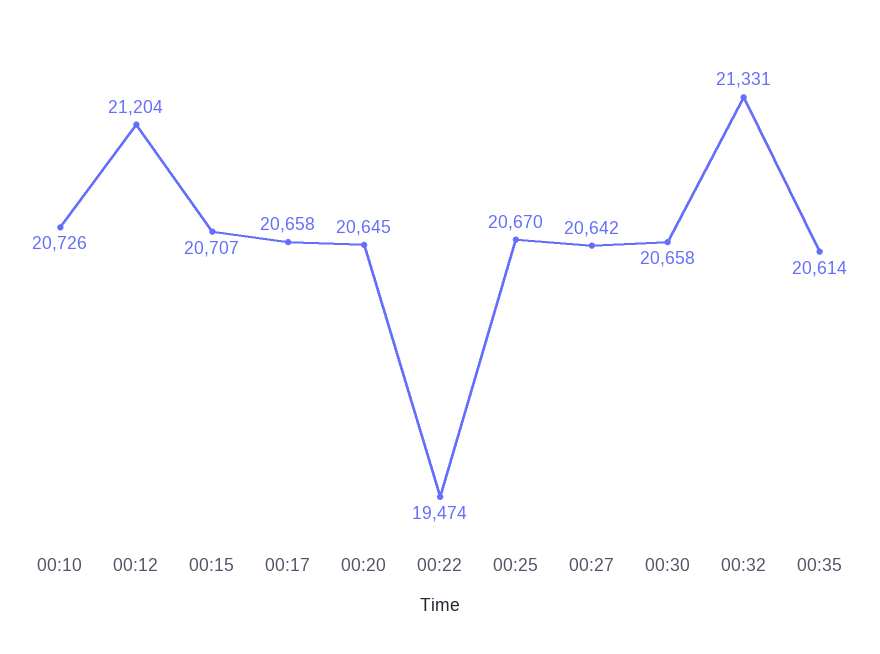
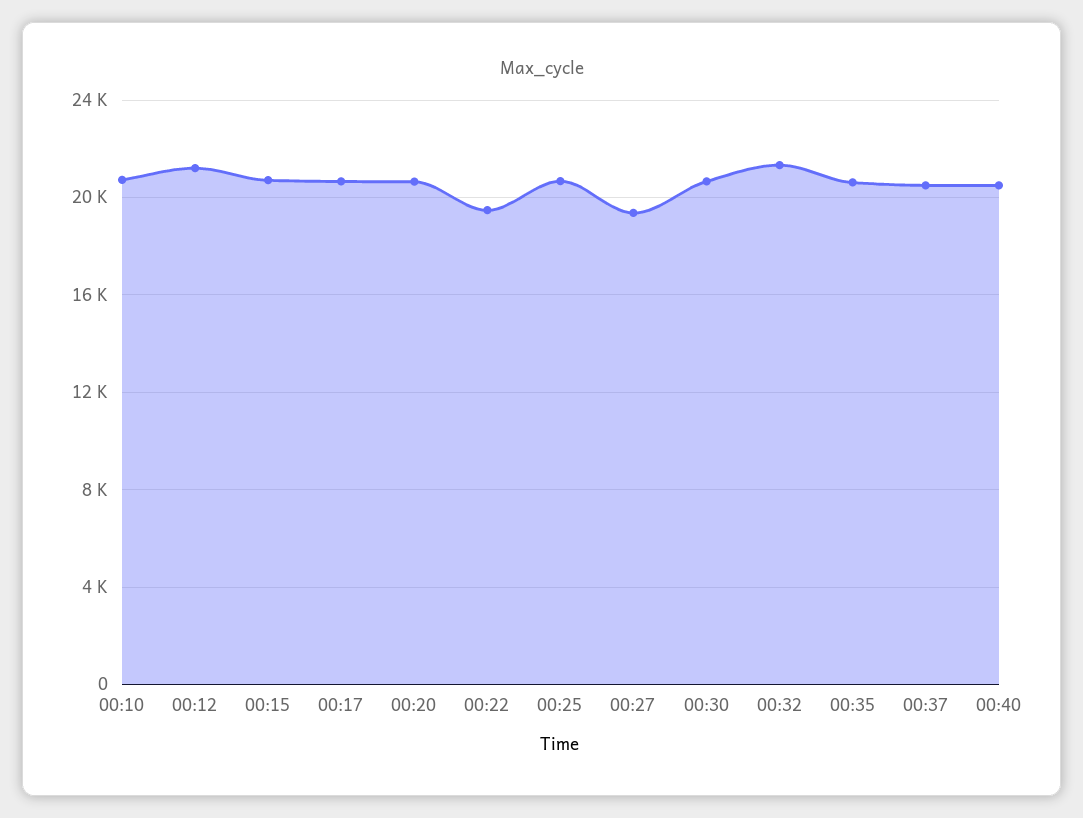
00:27: 20642 -> 19500
00:37: none -> 20500
00:40: none -> 20500

